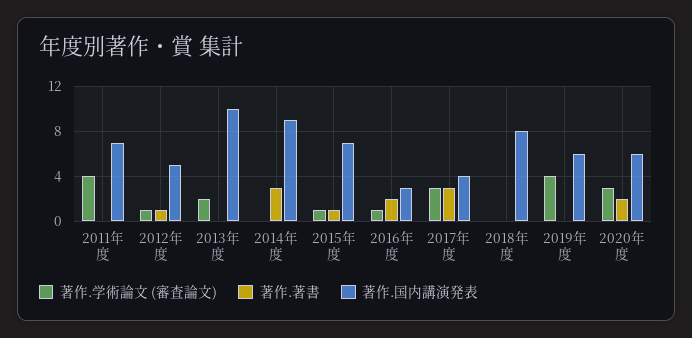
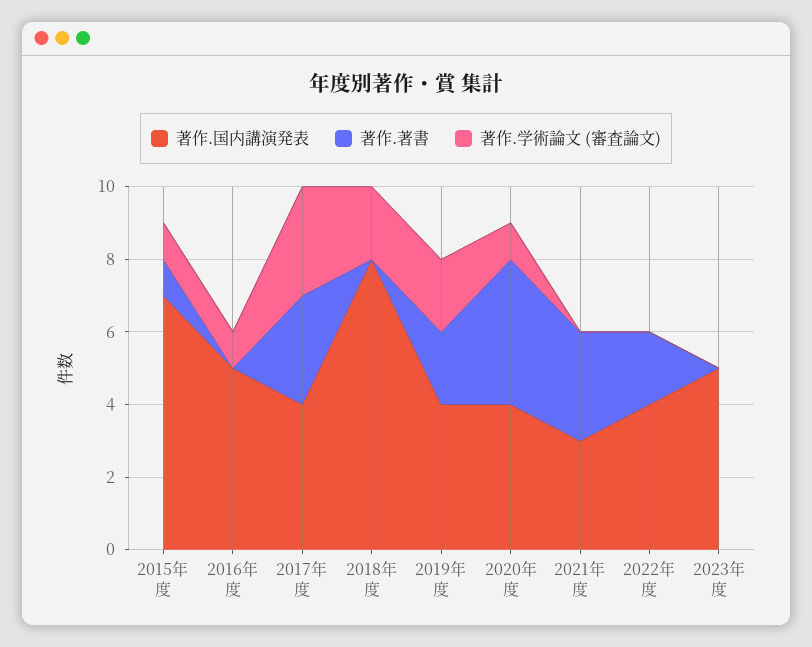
著作.学術論文 (審査論文), 2011年度: 4 -> none
著作.著書, 2011年度: 0 -> none
著作.国内講演発表, 2011年度: 7 -> none
著作.学術論文 (審査論文), 2012年度: 1 -> none
著作.著書, 2012年度: 1 -> none
著作.国内講演発表, 2012年度: 5 -> none
著作.学術論文 (審査論文), 2013年度: 2 -> none
著作.著書, 2013年度: 0 -> none
著作.国内講演発表, 2013年度: 10 -> none
著作.学術論文 (審査論文), 2014年度: 0 -> none
著作.著書, 2014年度: 3 -> none
著作.国内講演発表, 2014年度: 9 -> none
著作.著書, 2016年度: 2 -> 0
著作.国内講演発表, 2016年度: 3 -> 5
著作.学術論文 (審査論文), 2018年度: 0 -> 2
著作.学術論文 (審査論文), 2019年度: 4 -> 2
著作.著書, 2019年度: 0 -> 2
著作.国内講演発表, 2019年度: 6 -> 4
著作.学術論文 (審査論文), 2020年度: 3 -> 1
著作.著書, 2020年度: 2 -> 4
著作.国内講演発表, 2020年度: 6 -> 4
著作.国内講演発表, 2021年度: none -> 3
著作.著書, 2021年度: none -> 3
著作.学術論文 (審査論文), 2021年度: none -> 0
著作.国内講演発表, 2022年度: none -> 4
著作.著書, 2022年度: none -> 2
著作.学術論文 (審査論文), 2022年度: none -> 0
著作.国内講演発表, 2023年度: none -> 5
著作.著書, 2023年度: none -> 0
著作.学術論文 (審査論文), 2023年度: none -> 0

